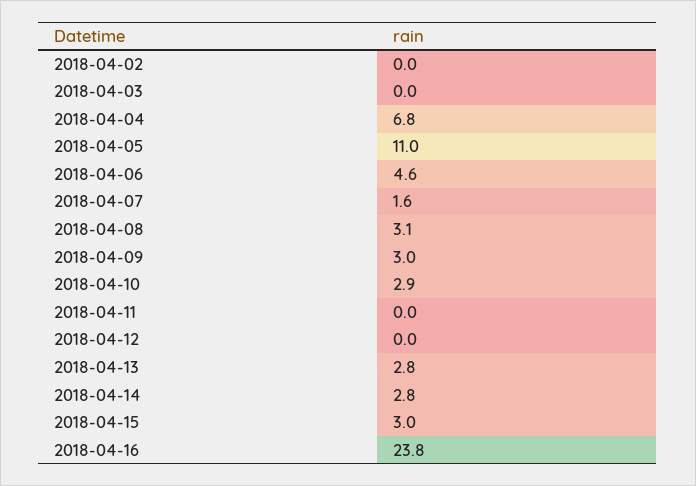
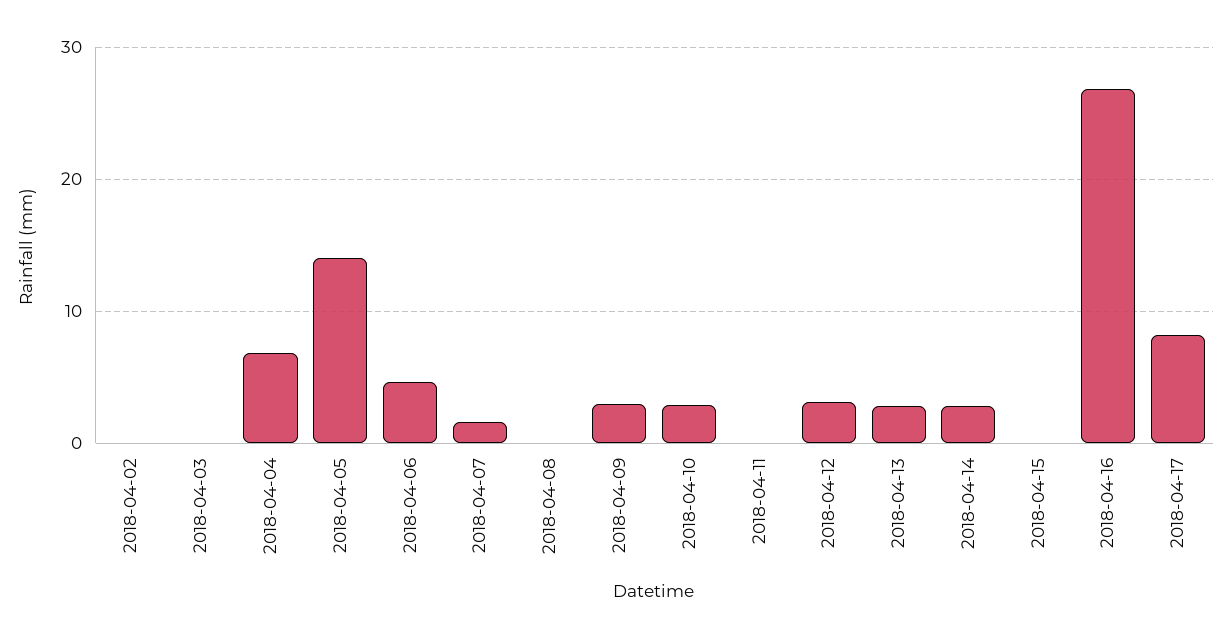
2018-04-05: 11 -> 14
2018-04-08: 3.1 -> 0
2018-04-12: 0 -> 3
2018-04-15: 3 -> 0
2018-04-16: 23.8 -> 27
2018-04-17: none -> 8

